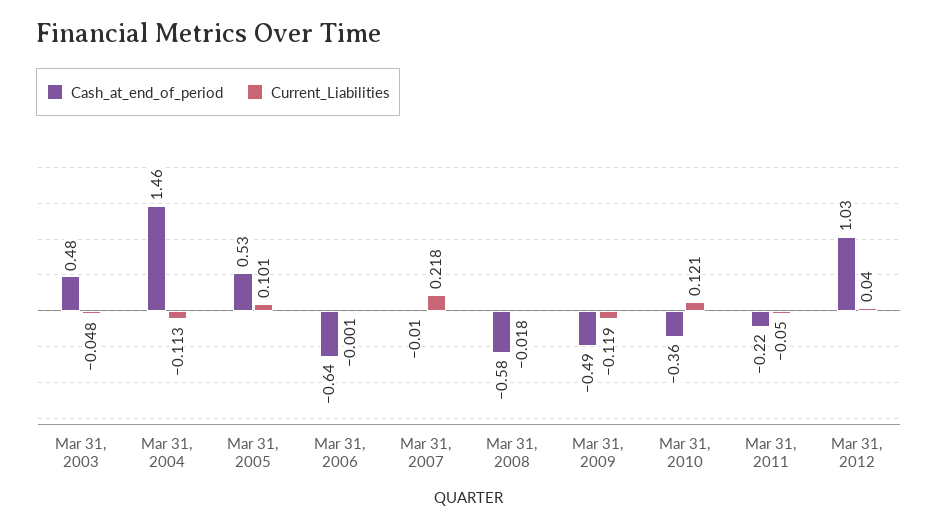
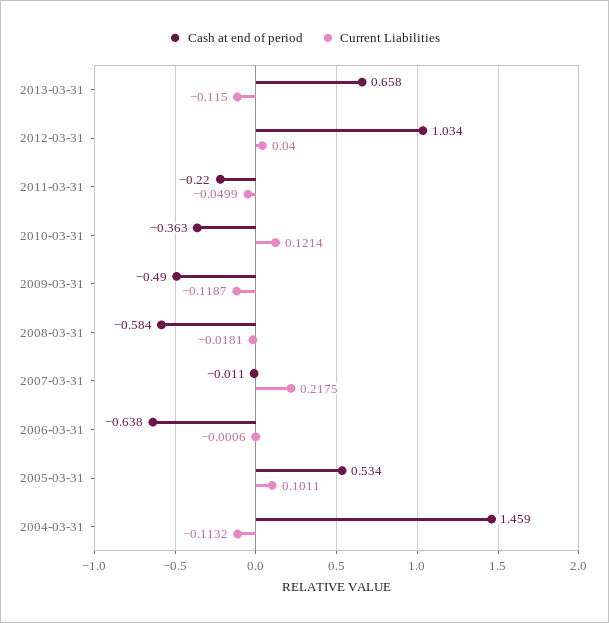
Cash_at_end_of_period, Mar 31, 2003: 0.48 -> none
Current_Liabilities, Mar 31, 2003: -0.048 -> none
Cash_at_end_of_period, 2013-03-31: none -> 0.658
Current_Liabilities, 2013-03-31: none -> -0.115

